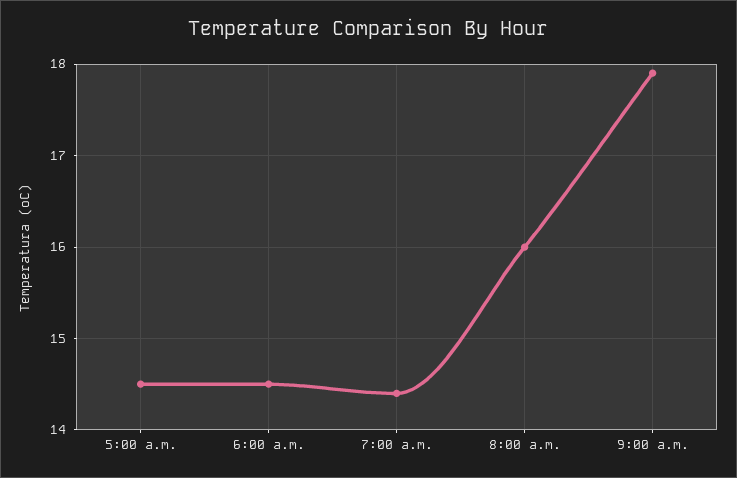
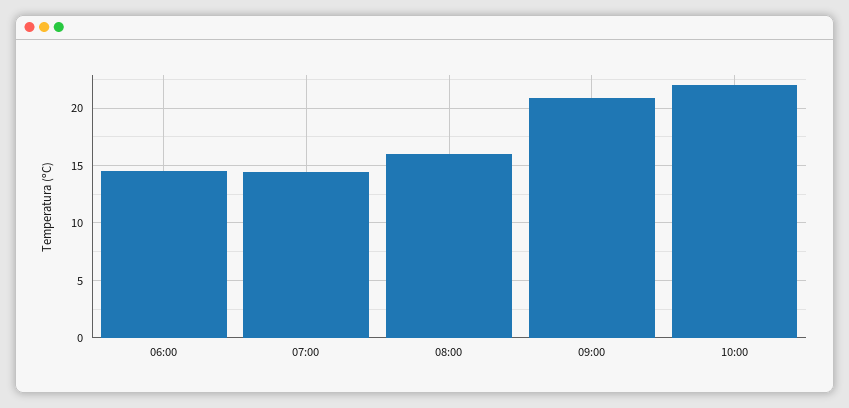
5:00 a.m.: 14.5 -> none
9:00 a.m.: 17.9 -> 21
10:00: none -> 22

